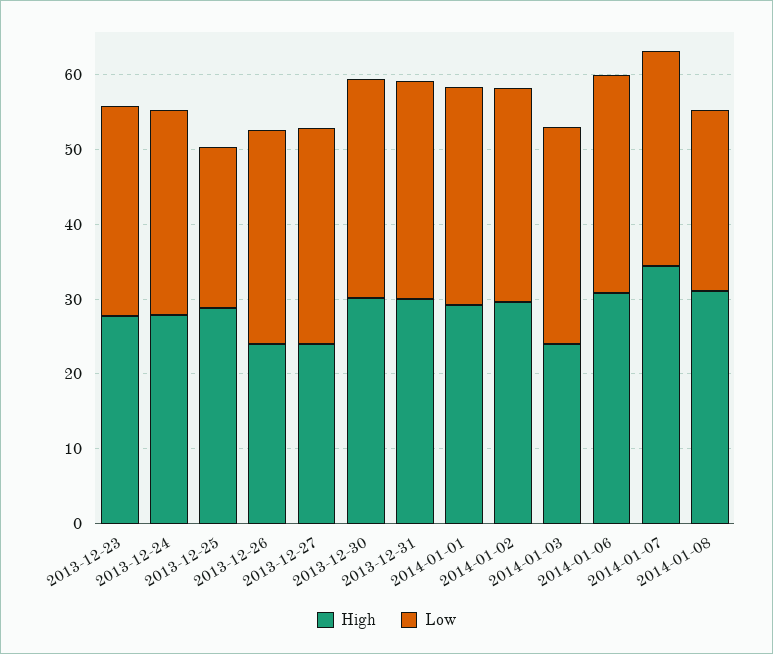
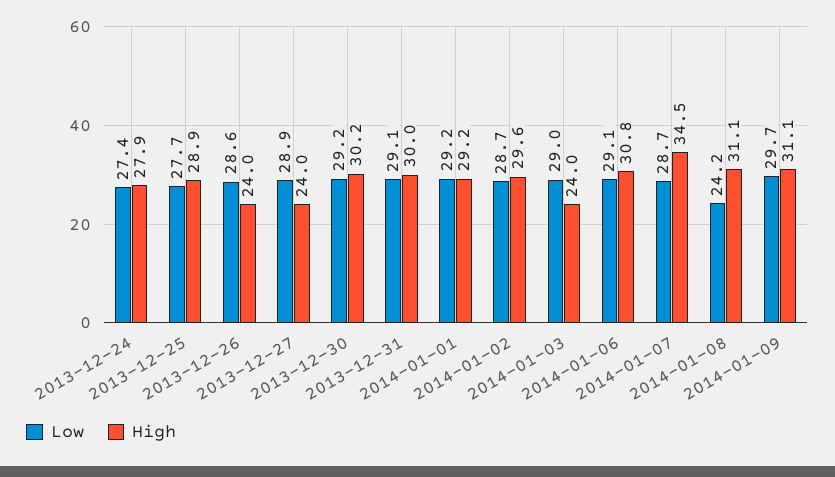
High, 2013-12-23: 28 -> none
Low, 2013-12-23: 28 -> none
Low, 2013-12-25: 22 -> 27.7
Low, 2014-01-09: none -> 29.7
High, 2014-01-09: none -> 31.1

